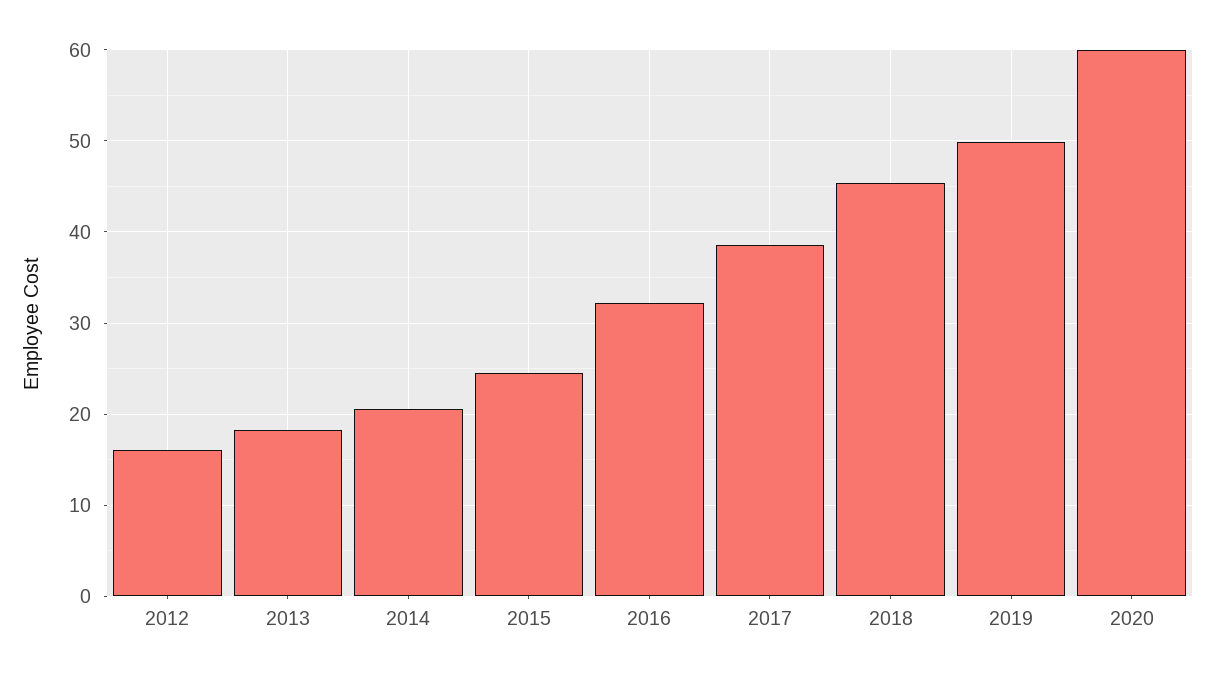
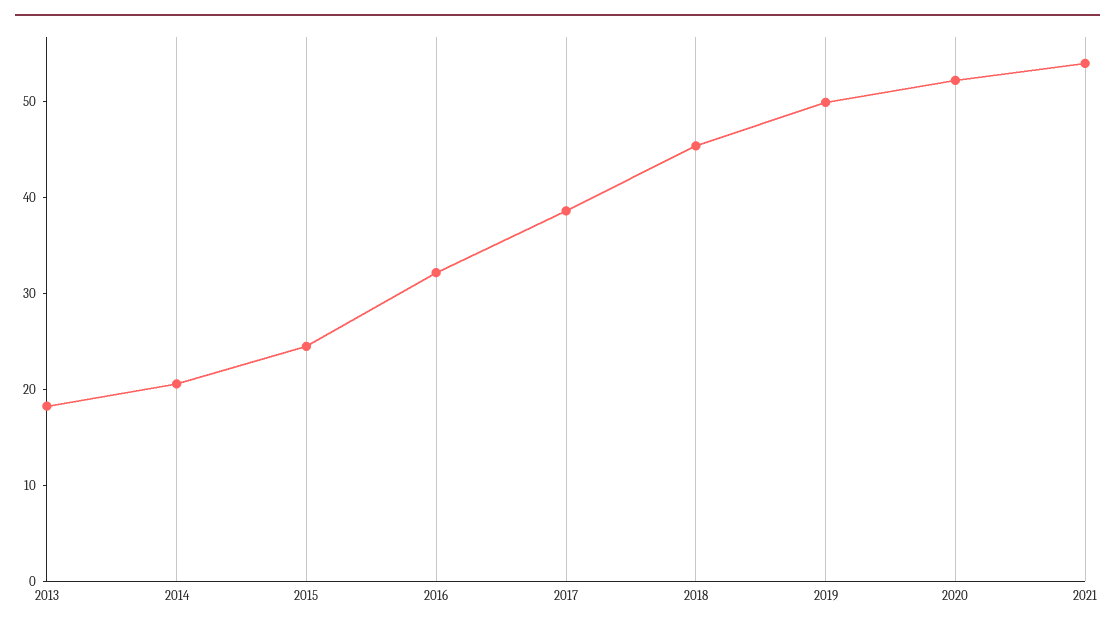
2012: 16 -> none
2020: 60 -> 52
2021: none -> 54

